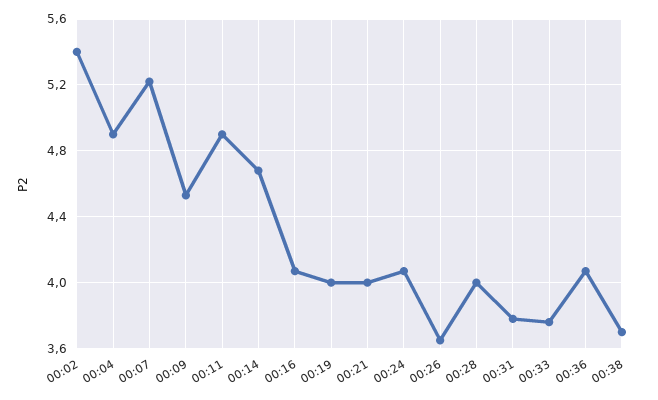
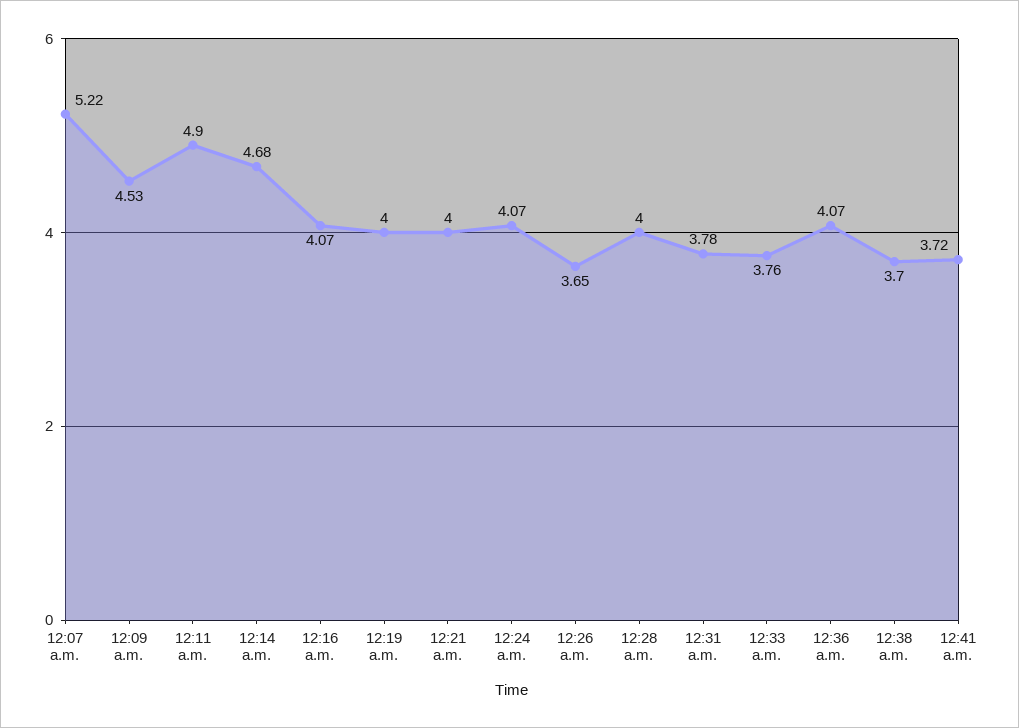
00:02: 5.4 -> none
00:04: 4.9 -> none
12:41 a.m.: none -> 3.72

